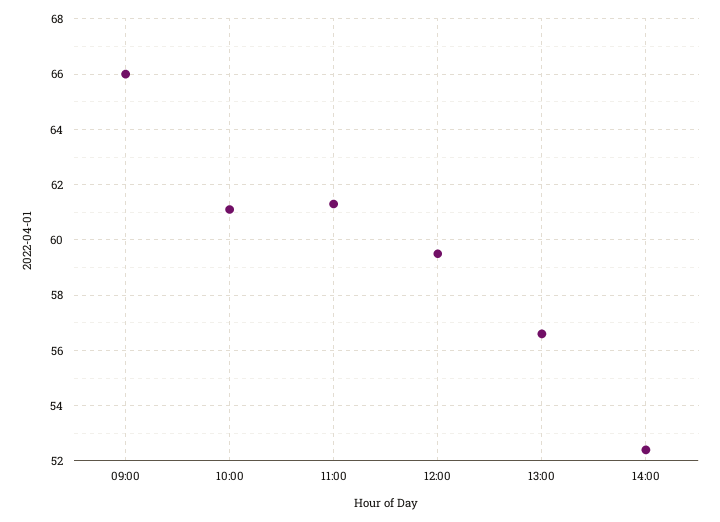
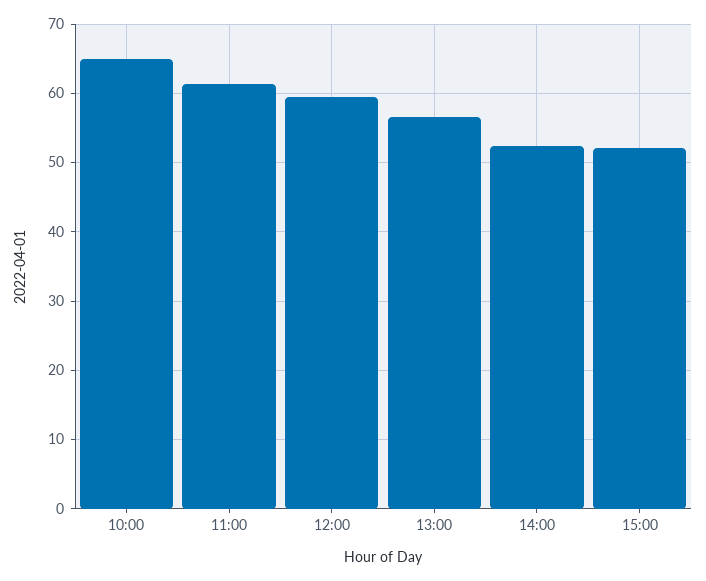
09:00: 66 -> none
10:00: 61 -> 65
15:00: none -> 52

